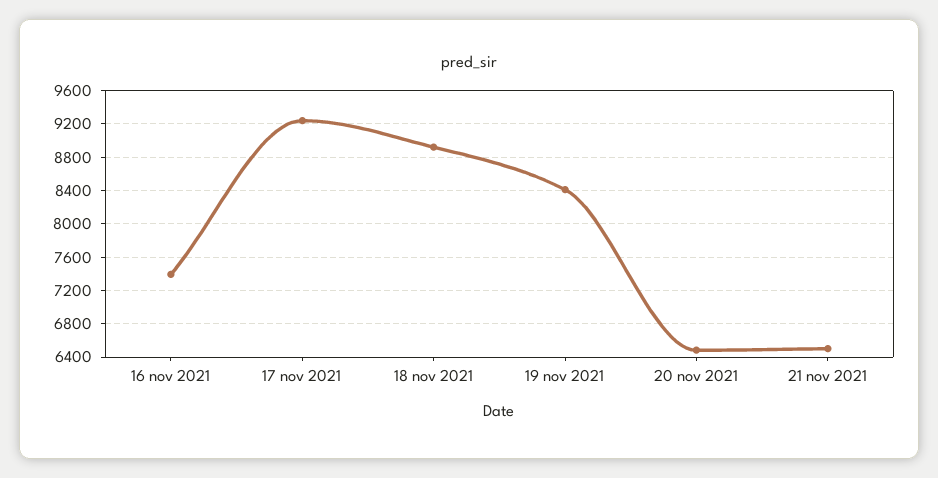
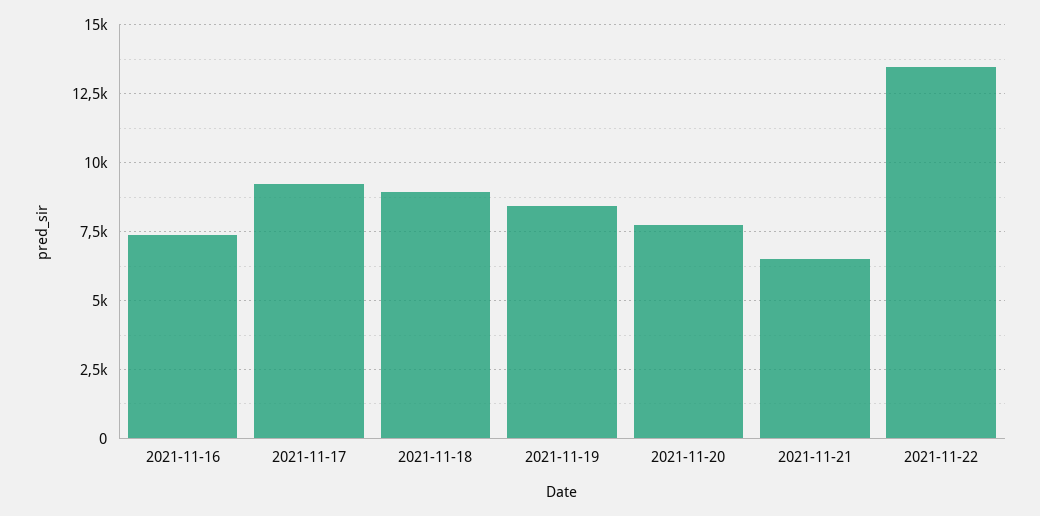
20 nov 2021: 6500 -> 7750
2021-11-22: none -> 13500

